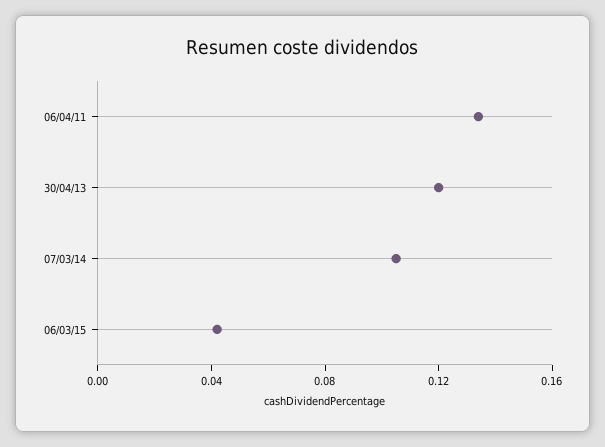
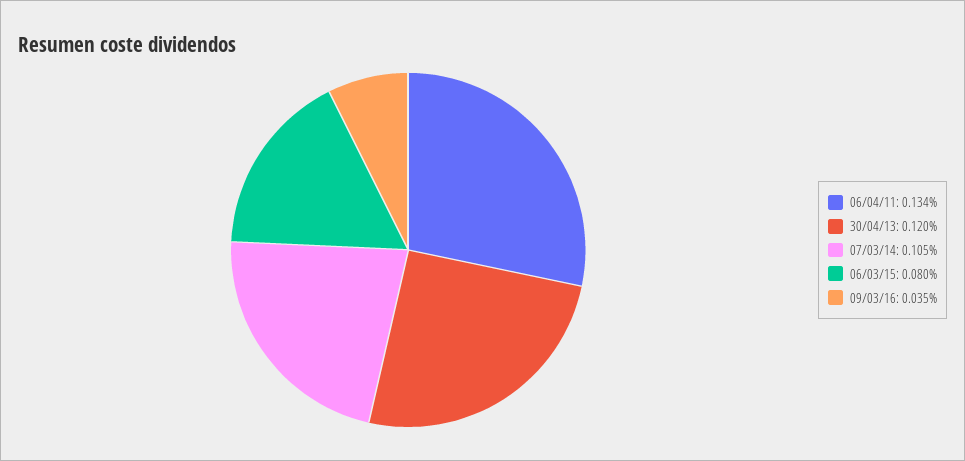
06/03/15: 0.04 -> 0.08
09/03/16: none -> 0.035

